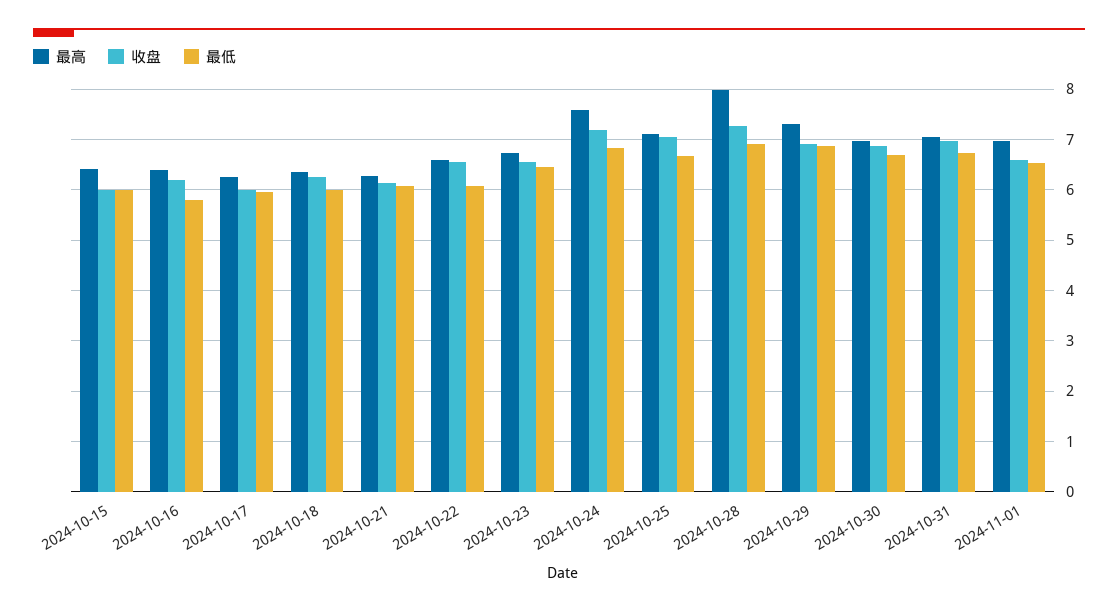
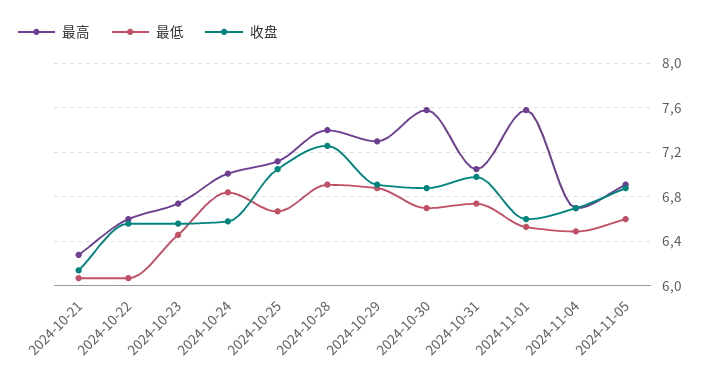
最高, 2024-10-15: 6.4 -> none
收盘, 2024-10-15: 6 -> none
最低, 2024-10-15: 6 -> none
最高, 2024-10-16: 6.4 -> none
收盘, 2024-10-16: 6.2 -> none
最低, 2024-10-16: 5.8 -> none
最高, 2024-10-17: 6.2 -> none
收盘, 2024-10-17: 6 -> none
最低, 2024-10-17: 6 -> none
最高, 2024-10-18: 6.4 -> none
收盘, 2024-10-18: 6.2 -> none
最低, 2024-10-18: 6 -> none
最高, 2024-10-24: 7.6 -> 7
收盘, 2024-10-24: 7.2 -> 6.6
最高, 2024-10-28: 8 -> 7.4
最高, 2024-10-30: 7 -> 7.6
最高, 2024-11-01: 7 -> 7.6
最高, 2024-11-04: none -> 6.7
最低, 2024-11-04: none -> 6.5
收盘, 2024-11-04: none -> 6.7
最高, 2024-11-05: none -> 6.9
最低, 2024-11-05: none -> 6.6
收盘, 2024-11-05: none -> 6.9

